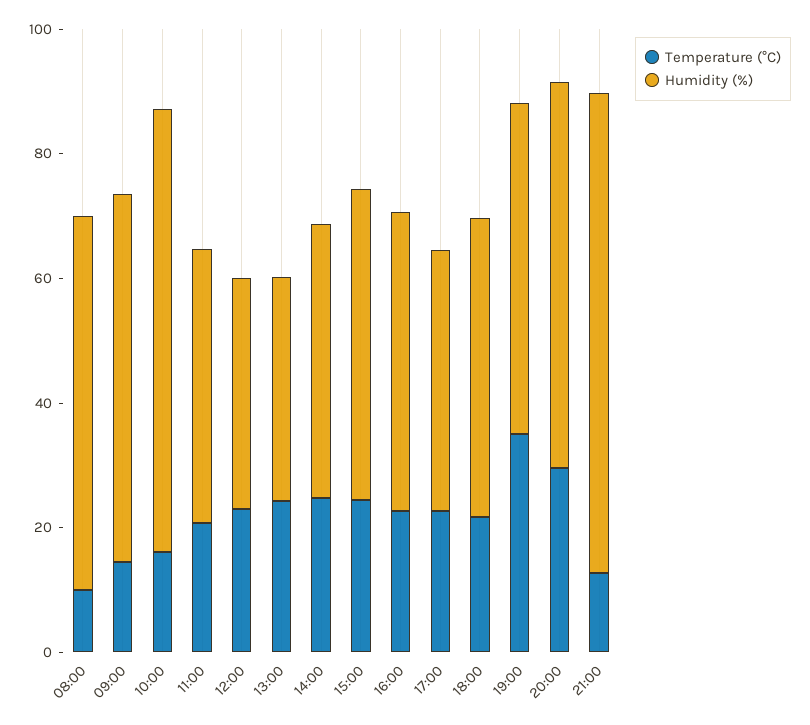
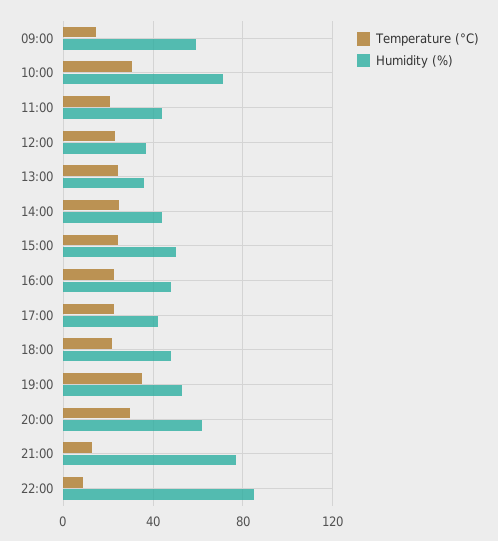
Temperature (°C), 08:00: 10 -> none
Humidity (%), 08:00: 60 -> none
Temperature (°C), 10:00: 15 -> 30
Temperature (°C), 22:00: none -> 10
Humidity (%), 22:00: none -> 85

